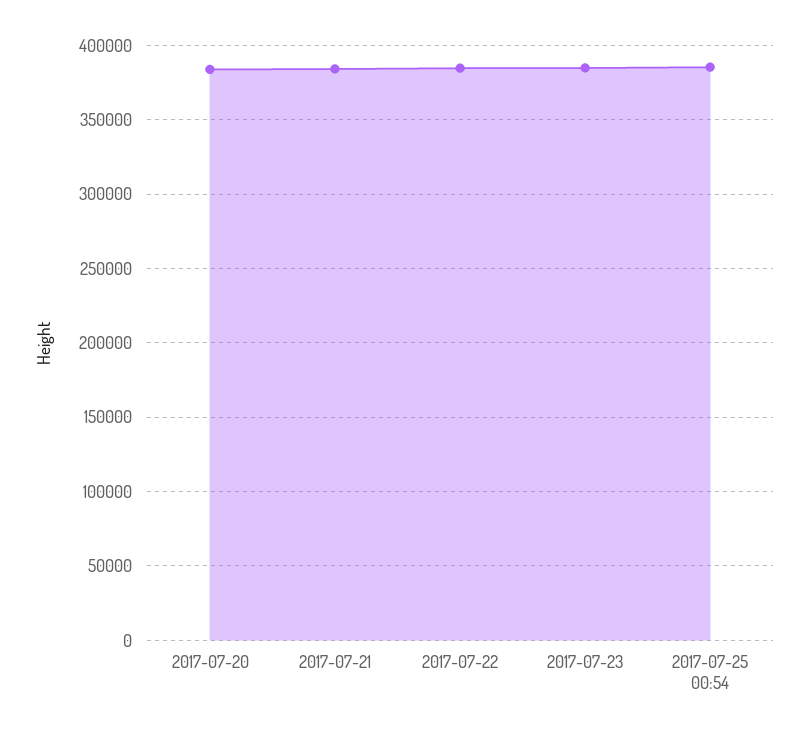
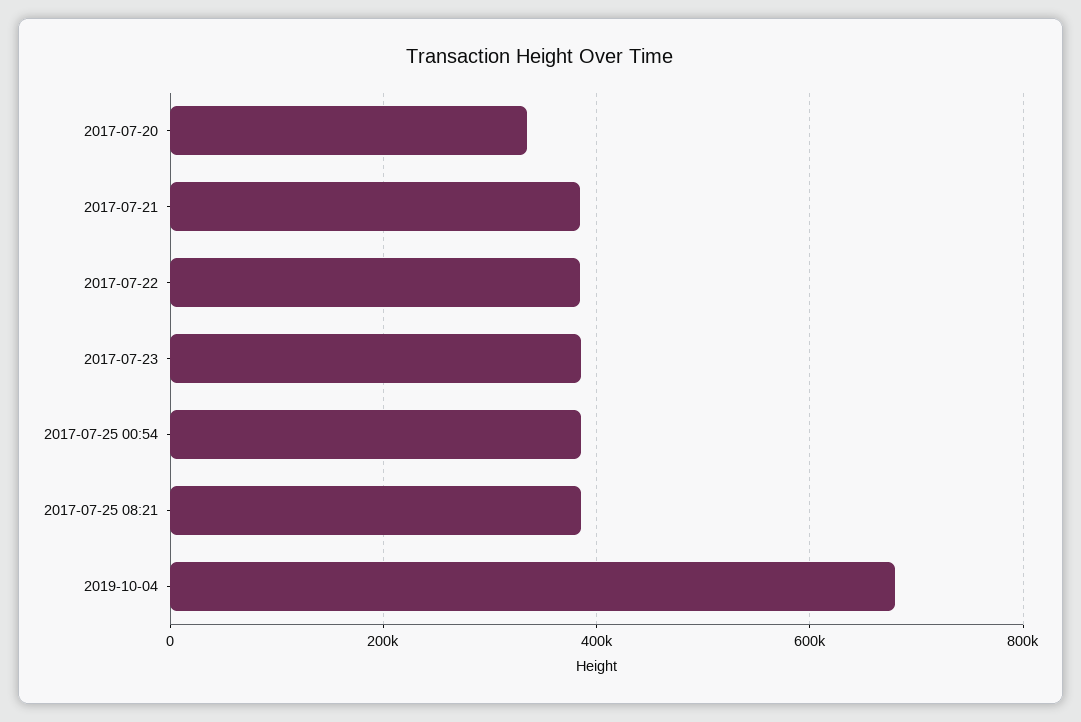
2017-07-20: 385000 -> 340000
2017-07-25 08:21: none -> 380000
2019-10-04: none -> 680000

